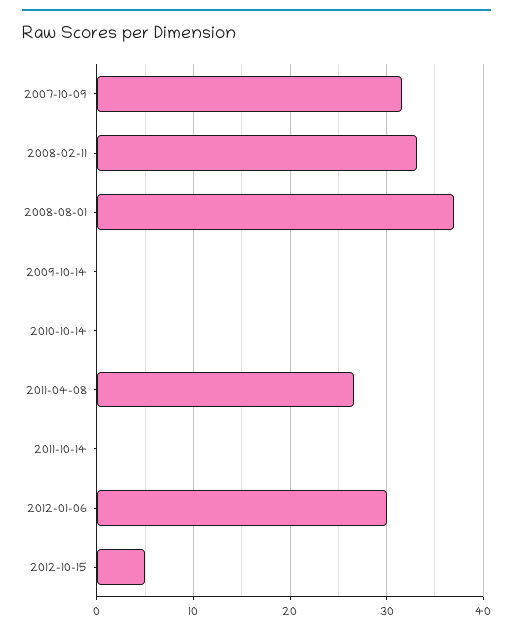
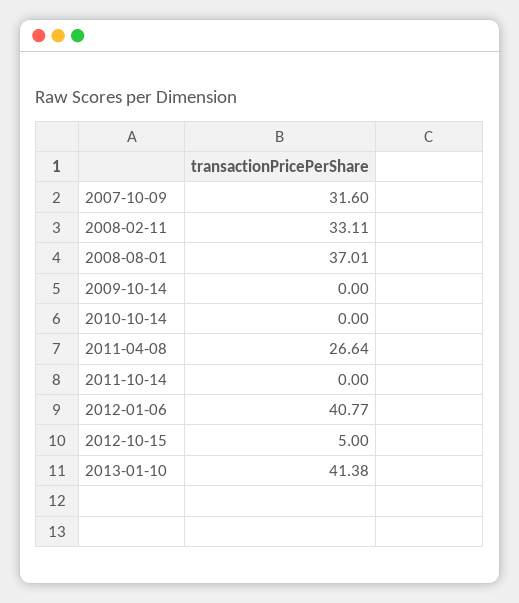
2012-01-06: 30 -> 40.77
2013-01-10: none -> 41.38

